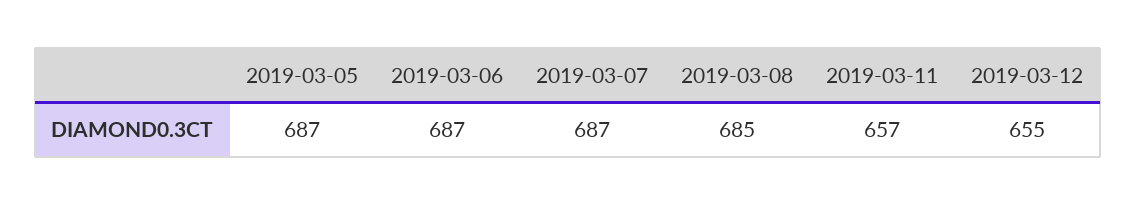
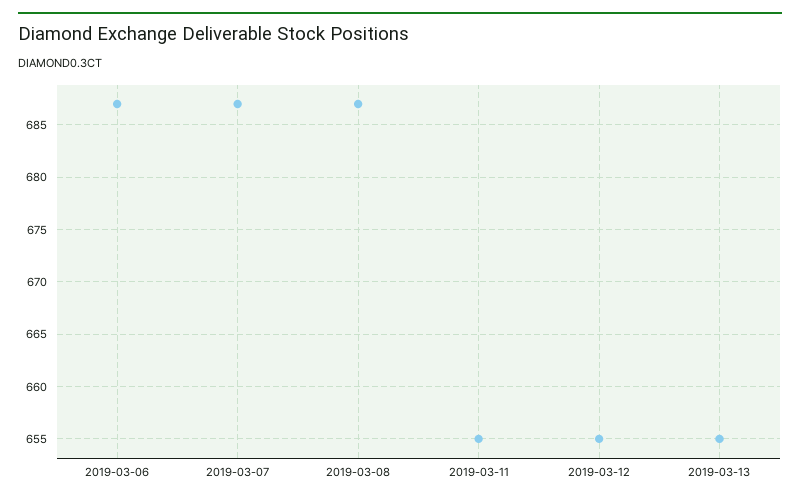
2019-03-05: 687 -> none
2019-03-08: 685 -> 687
2019-03-11: 657 -> 655
2019-03-13: none -> 655

